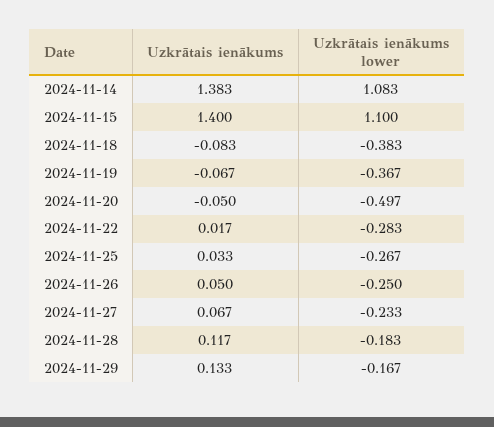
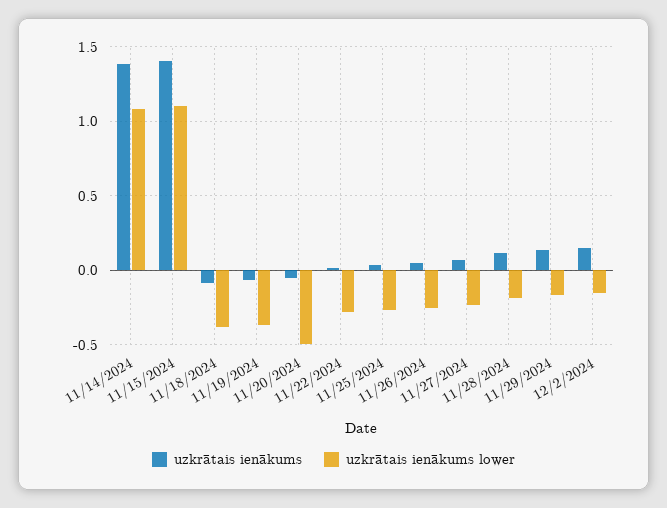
Uzkrātais ienākums, 12/2/2024: none -> 0.15
Uzkrātais ienākums lower, 12/2/2024: none -> -0.15

